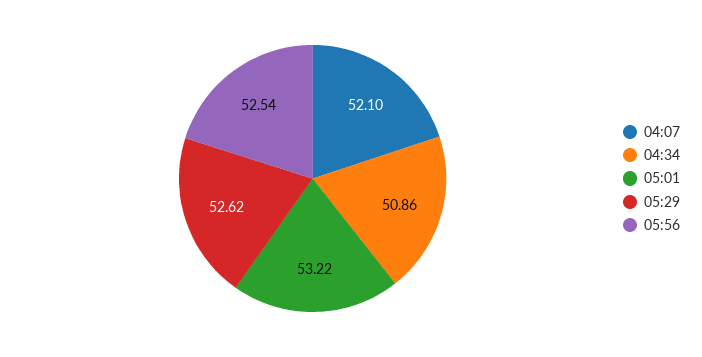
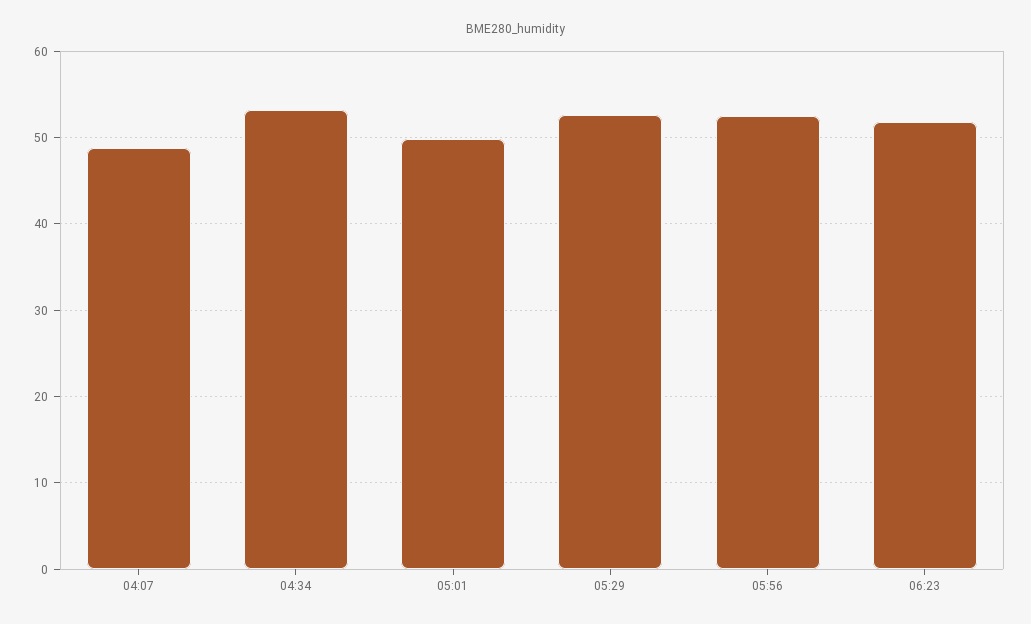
04:07: 52.1 -> 49
04:34: 50.86 -> 53
05:01: 53.22 -> 50
06:23: none -> 52

